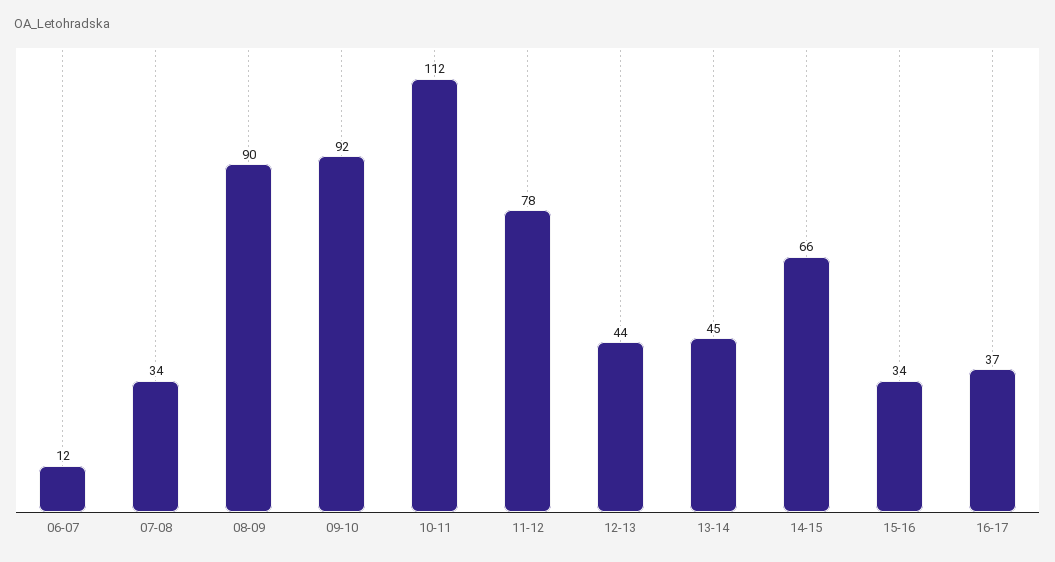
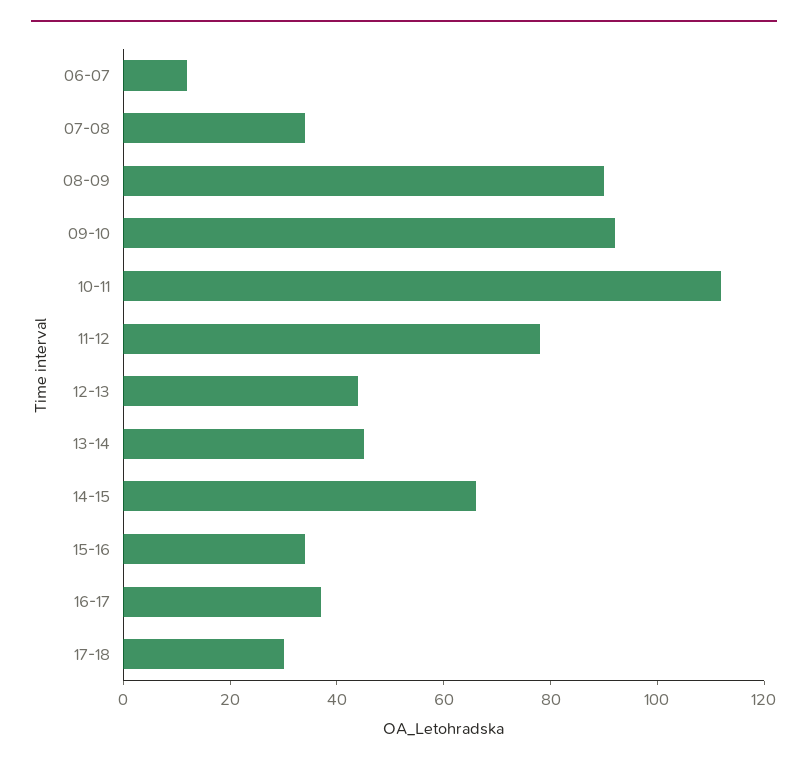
17-18: none -> 30

